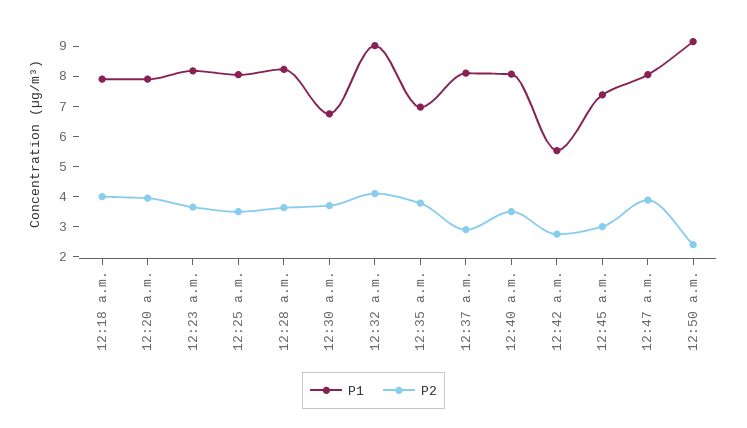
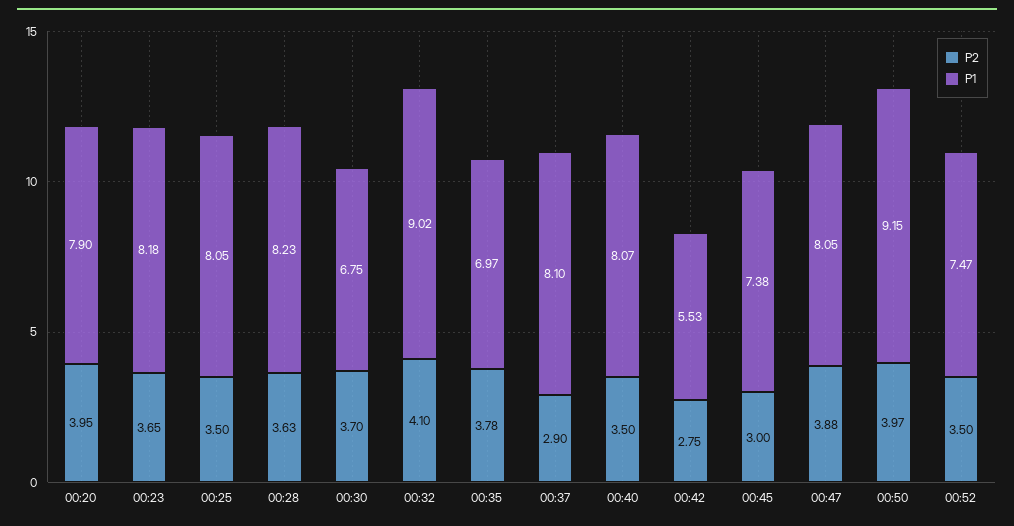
P1, 12:18 a.m.: 8 -> none
P2, 12:18 a.m.: 4 -> none
P2, 12:50 a.m.: 2.5 -> 3.97
P2, 00:52: none -> 3.5
P1, 00:52: none -> 7.47

